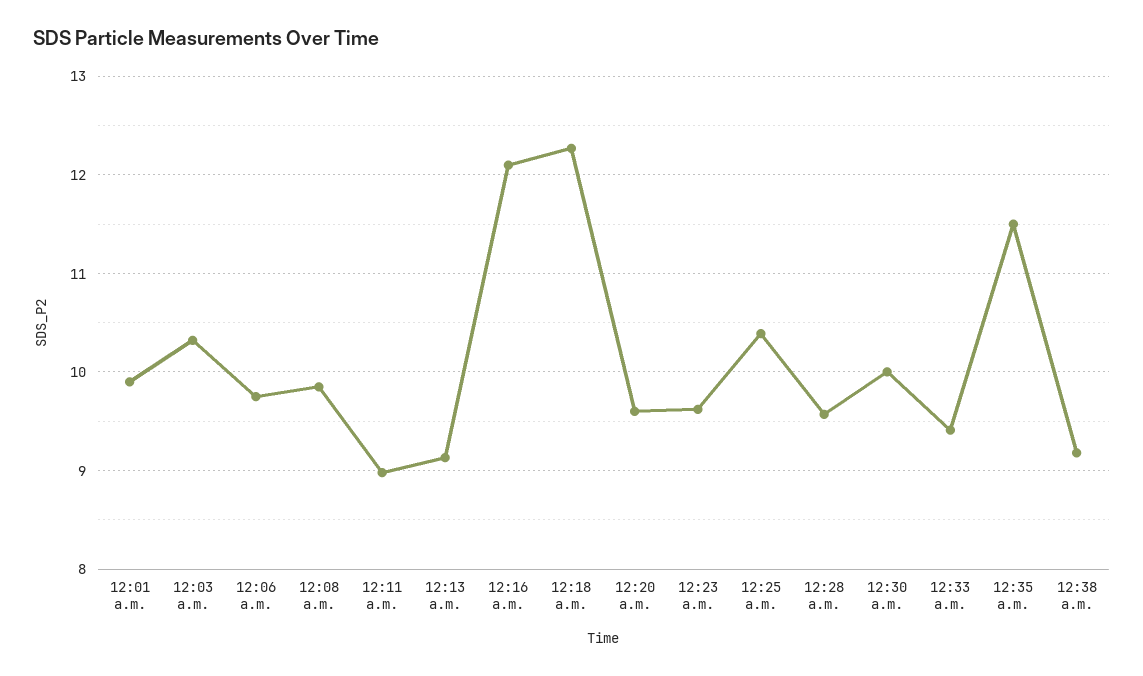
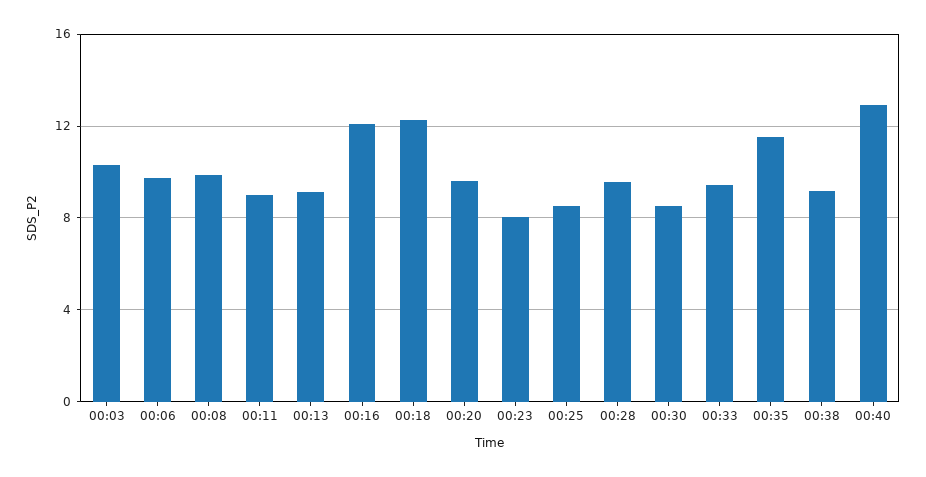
12:01 a.m.: 9.9 -> none
12:23 a.m.: 9.6 -> 8
12:25 a.m.: 10.4 -> 8.5
12:30 a.m.: 10 -> 8.5
00:40: none -> 13

